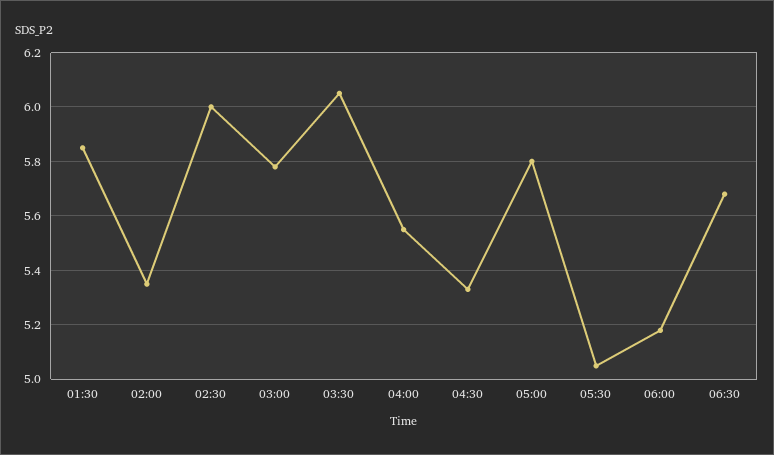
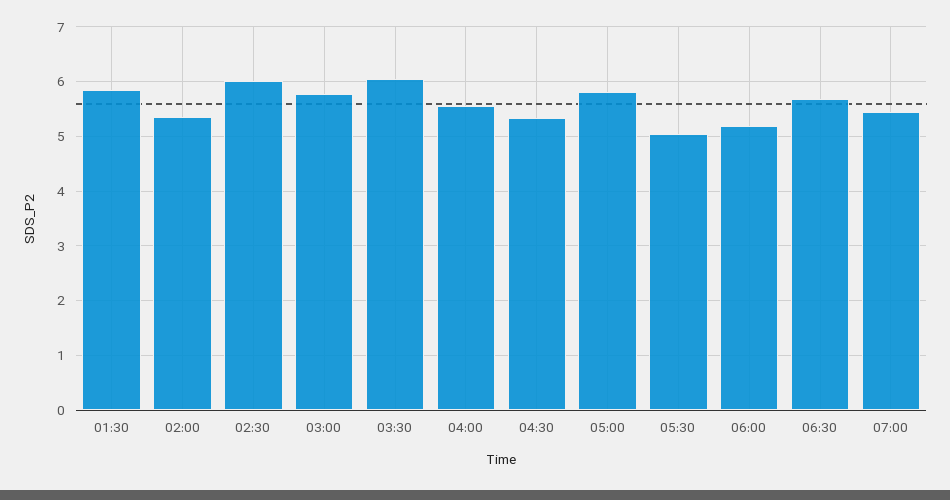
07:00: none -> 5.4

